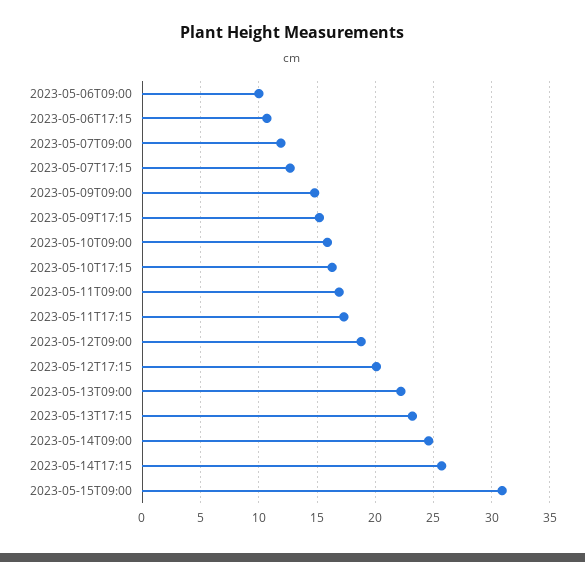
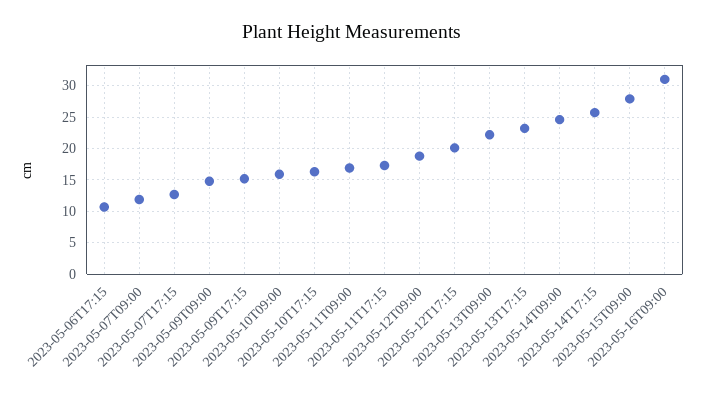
2023-05-06T09:00: 10 -> none
2023-05-15T09:00: 31 -> 28
2023-05-16T09:00: none -> 31

